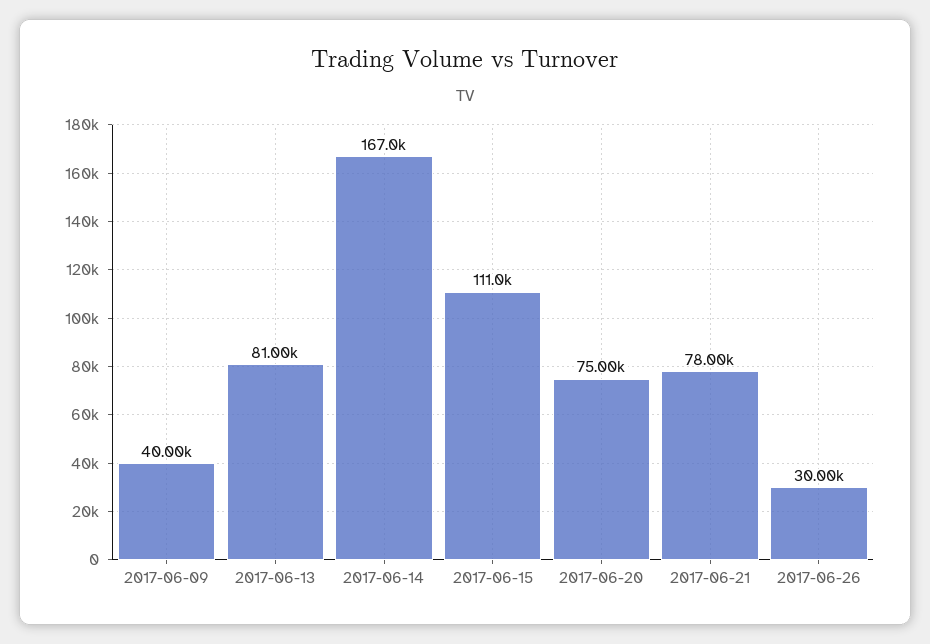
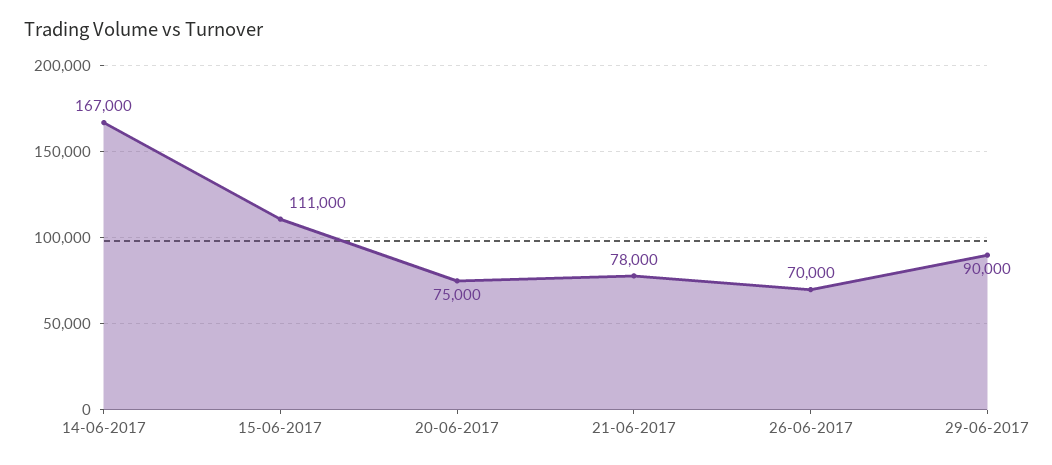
2017-06-09: 40000 -> none
2017-06-13: 81000 -> none
2017-06-26: 30000 -> 70000
29-06-2017: none -> 90000

